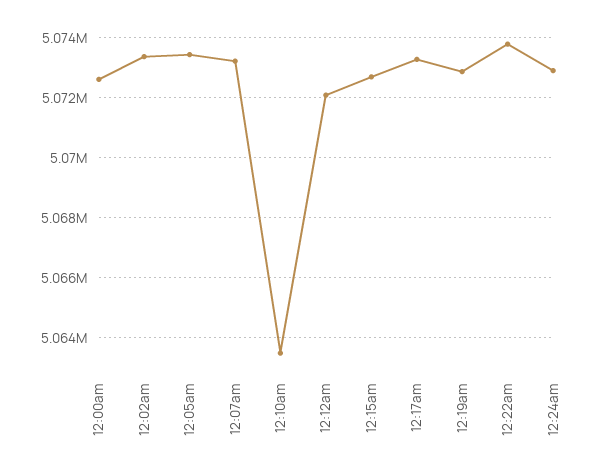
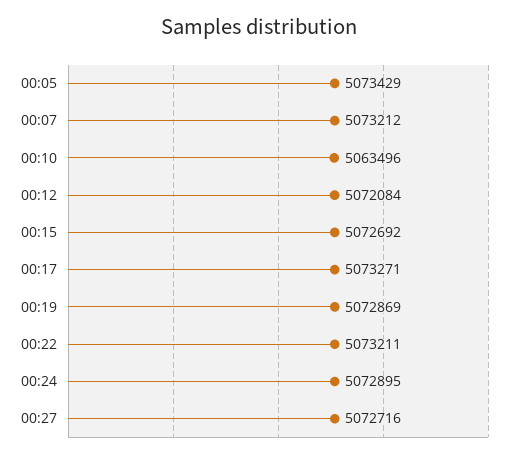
12:00am: 5072600 -> none
12:02am: 5073400 -> none
12:22am: 5073800 -> 5073211
00:27: none -> 5072716

